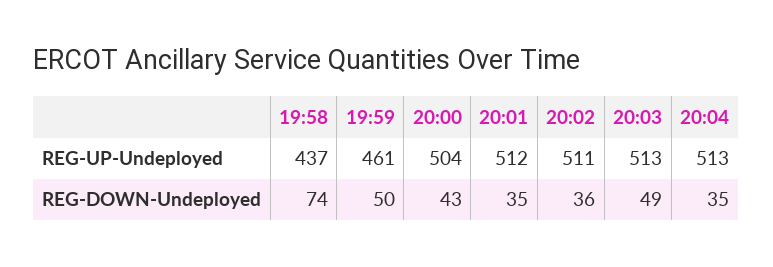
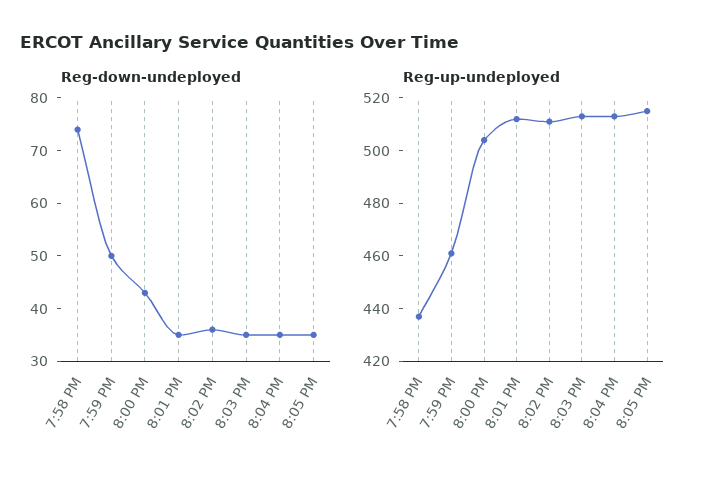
REG-DOWN-Undeployed, 20:03: 49 -> 35
REG-DOWN-Undeployed, 8:05 PM: none -> 35
REG-UP-Undeployed, 8:05 PM: none -> 515

